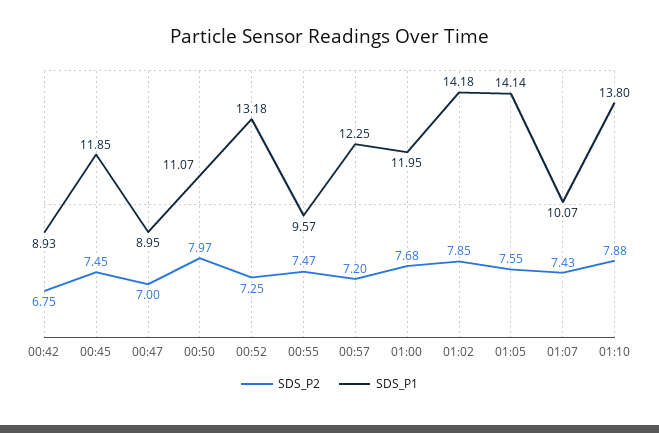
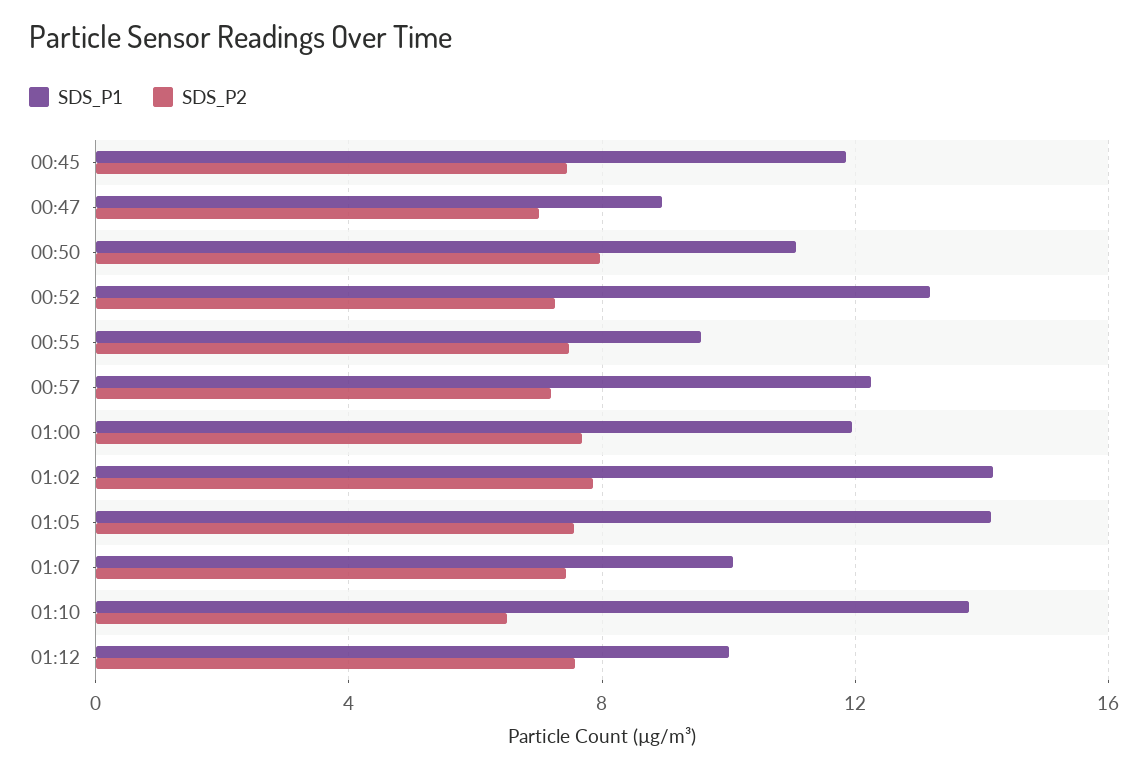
SDS_P2, 00:42: 6.75 -> none
SDS_P1, 00:42: 8.93 -> none
SDS_P2, 01:10: 7.88 -> 6.5
SDS_P1, 01:12: none -> 10
SDS_P2, 01:12: none -> 7.5

